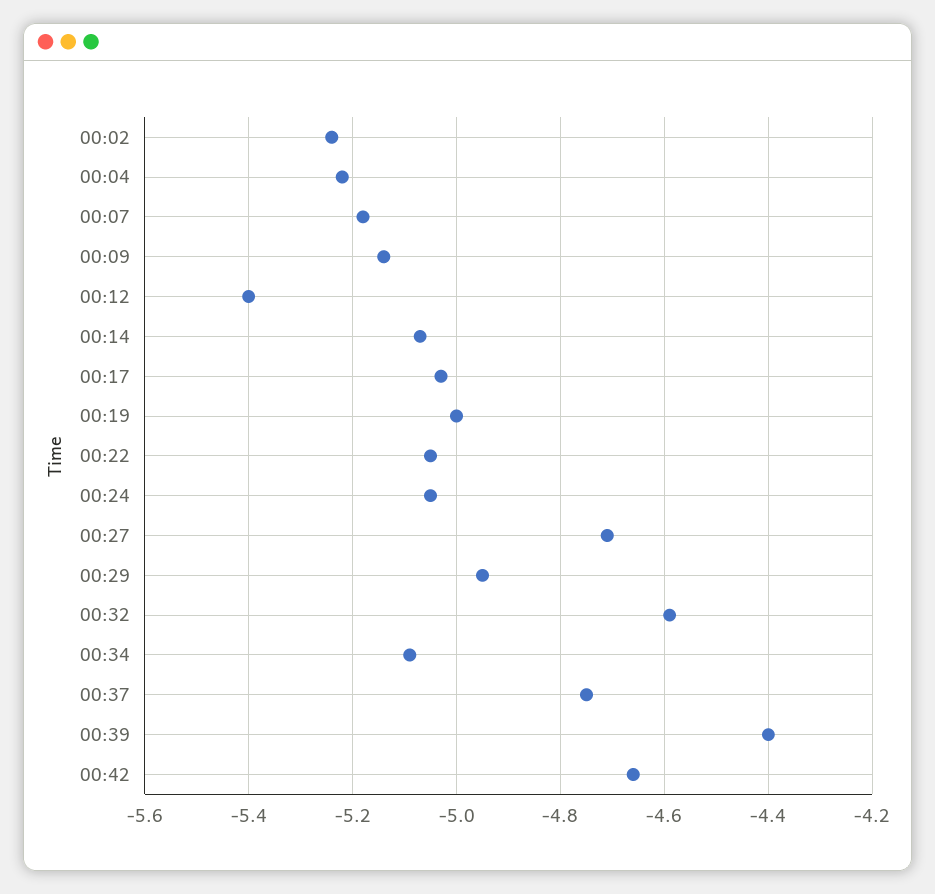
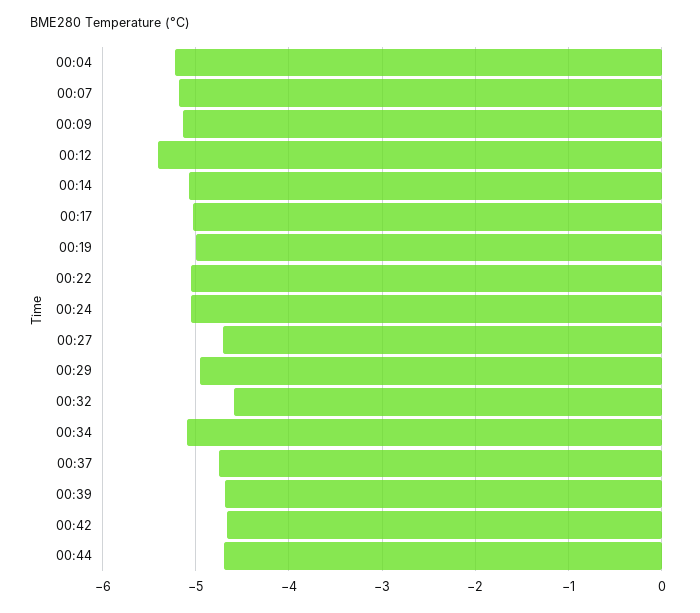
00:02: -5.25 -> none
00:39: -4.4 -> -4.7
00:44: none -> -4.7

